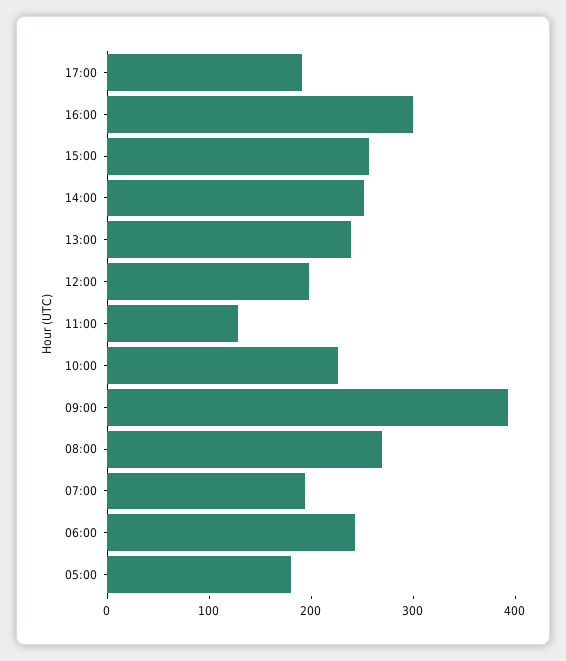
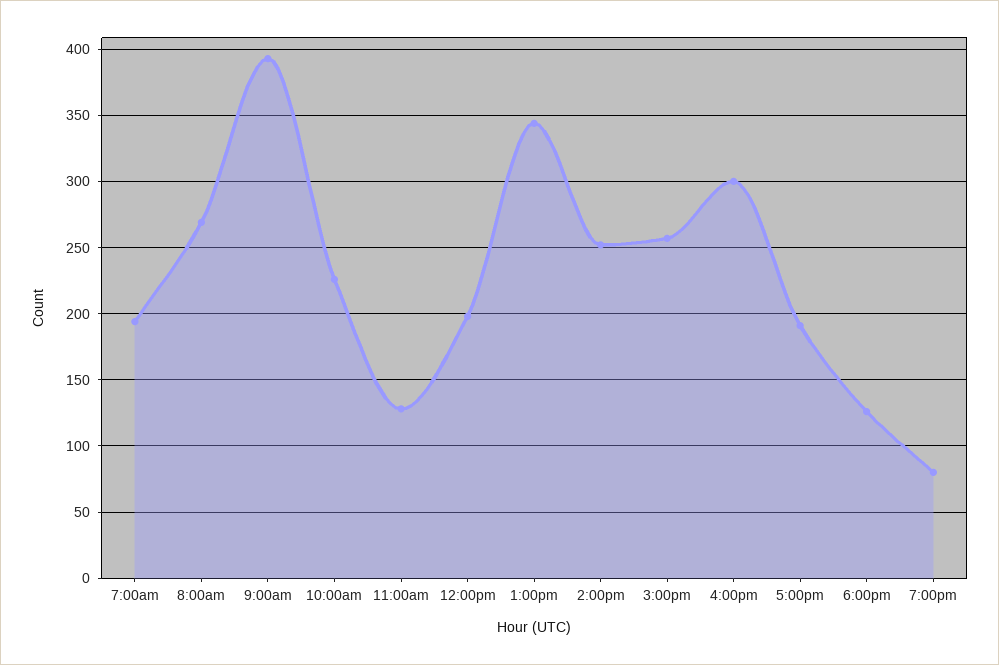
13:00: 240 -> 345
06:00: 240 -> none
05:00: 180 -> none
6:00pm: none -> 125
7:00pm: none -> 80

